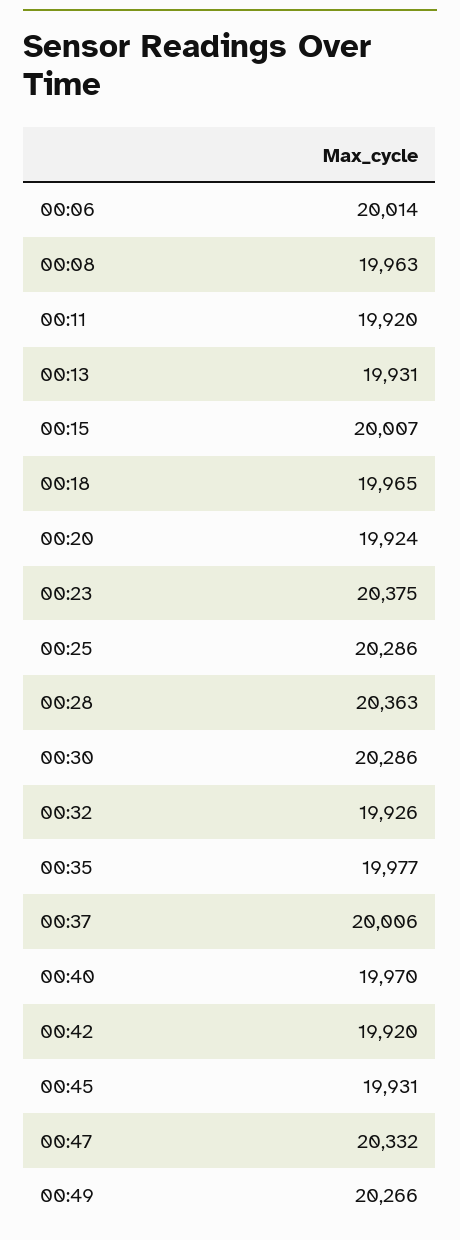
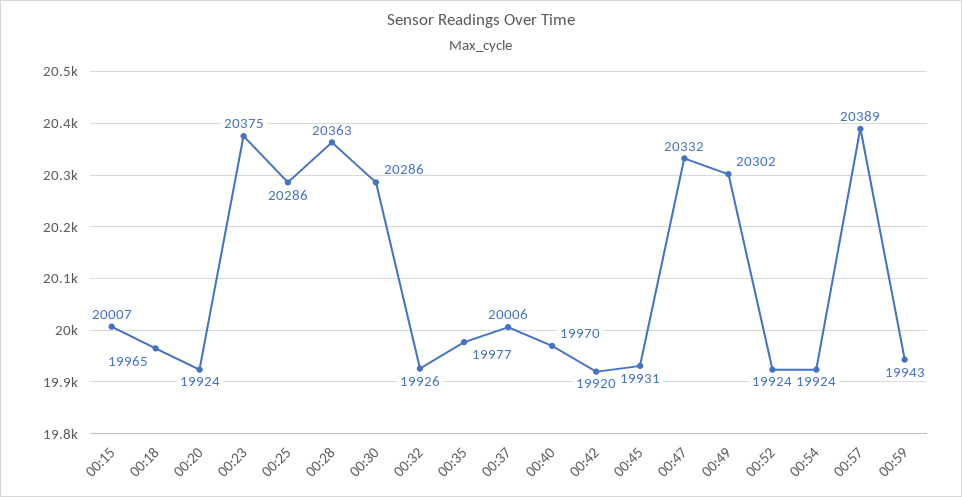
00:06: 20014 -> none
00:08: 19963 -> none
00:11: 19920 -> none
00:13: 19931 -> none
00:49: 20266 -> 20302
00:52: none -> 19924
00:54: none -> 19924
00:57: none -> 20389
00:59: none -> 19943

